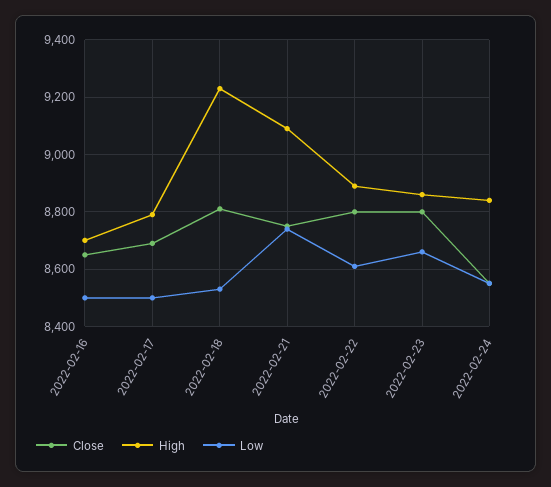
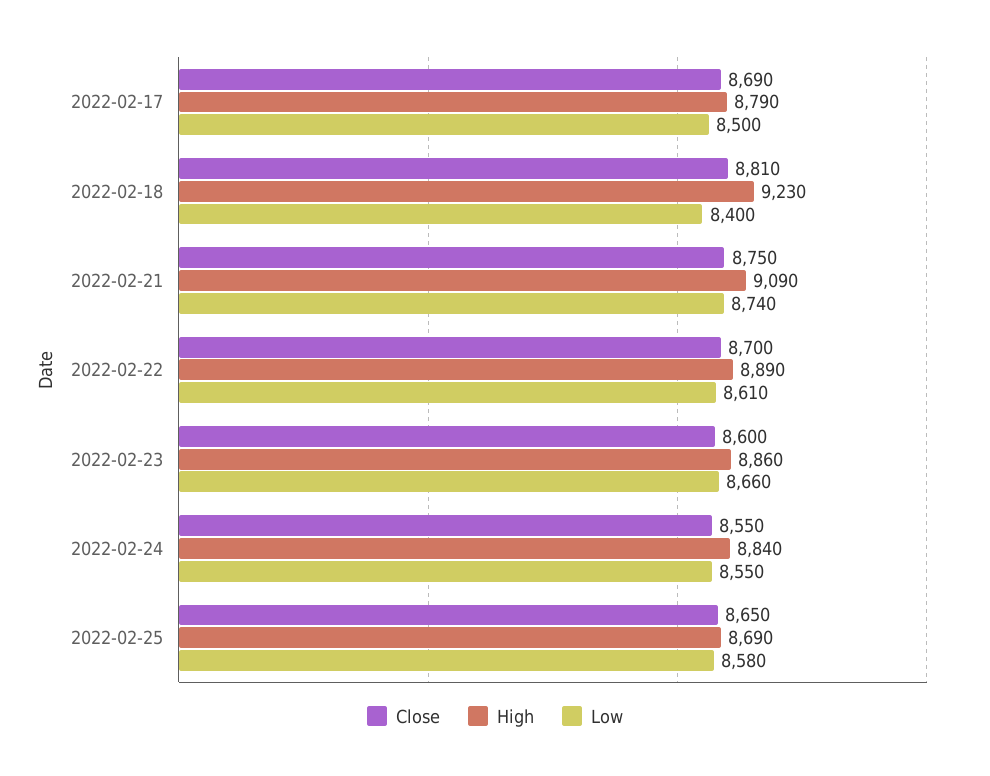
Close, 2022-02-16: 8650 -> none
High, 2022-02-16: 8700 -> none
Low, 2022-02-16: 8500 -> none
Low, 2022-02-18: 8525 -> 8400
Close, 2022-02-22: 8800 -> 8700
Close, 2022-02-23: 8800 -> 8600
Close, 2022-02-25: none -> 8650
High, 2022-02-25: none -> 8690
Low, 2022-02-25: none -> 8580

